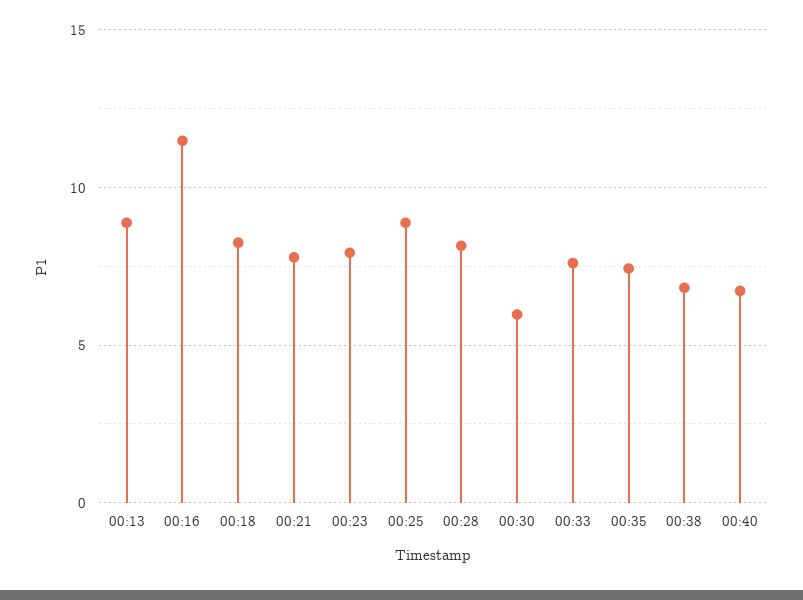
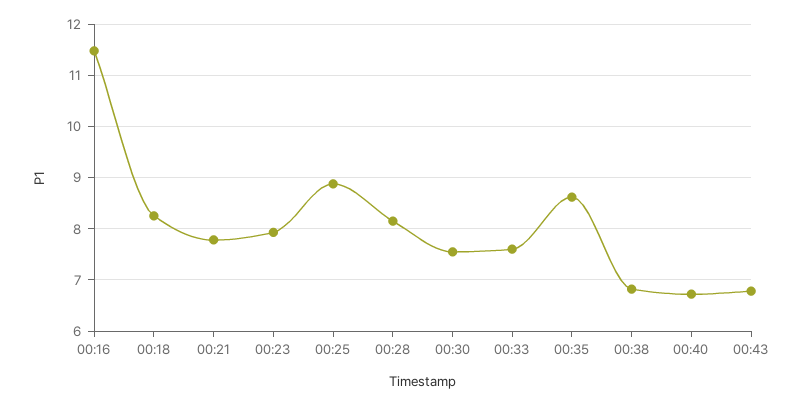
00:13: 9 -> none
00:30: 6 -> 7.6
00:35: 7.5 -> 8.6
00:43: none -> 6.8

